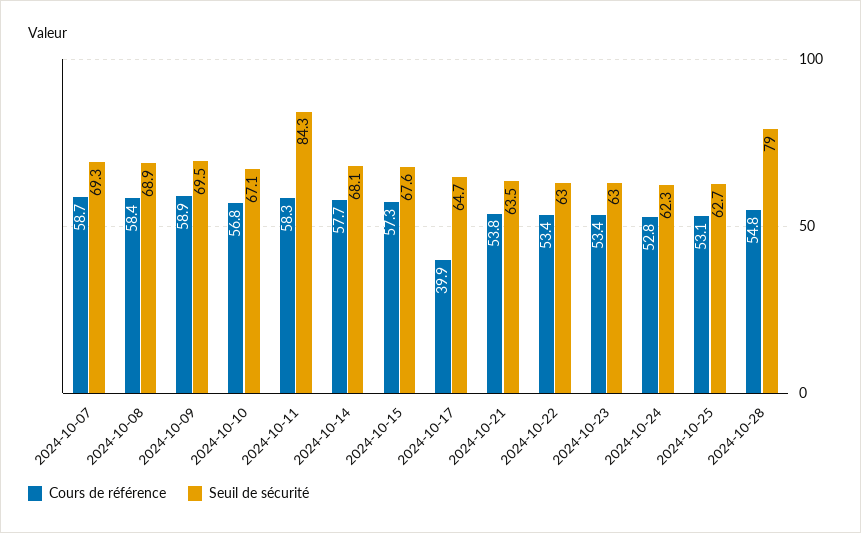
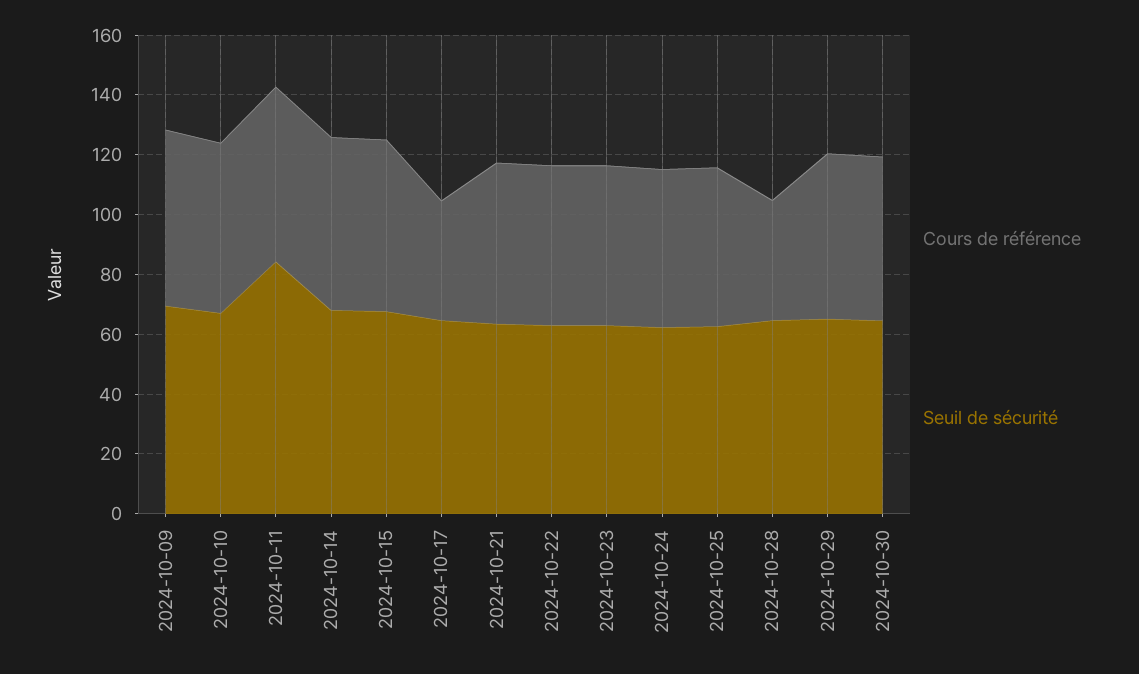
Cours de référence, 2024-10-07: 58.7 -> none
Seuil de sécurité, 2024-10-07: 69.3 -> none
Cours de référence, 2024-10-08: 58.4 -> none
Seuil de sécurité, 2024-10-08: 68.9 -> none
Cours de référence, 2024-10-28: 54.8 -> 40
Seuil de sécurité, 2024-10-28: 79 -> 65
Cours de référence, 2024-10-29: none -> 55
Seuil de sécurité, 2024-10-29: none -> 65
Cours de référence, 2024-10-30: none -> 55
Seuil de sécurité, 2024-10-30: none -> 65

